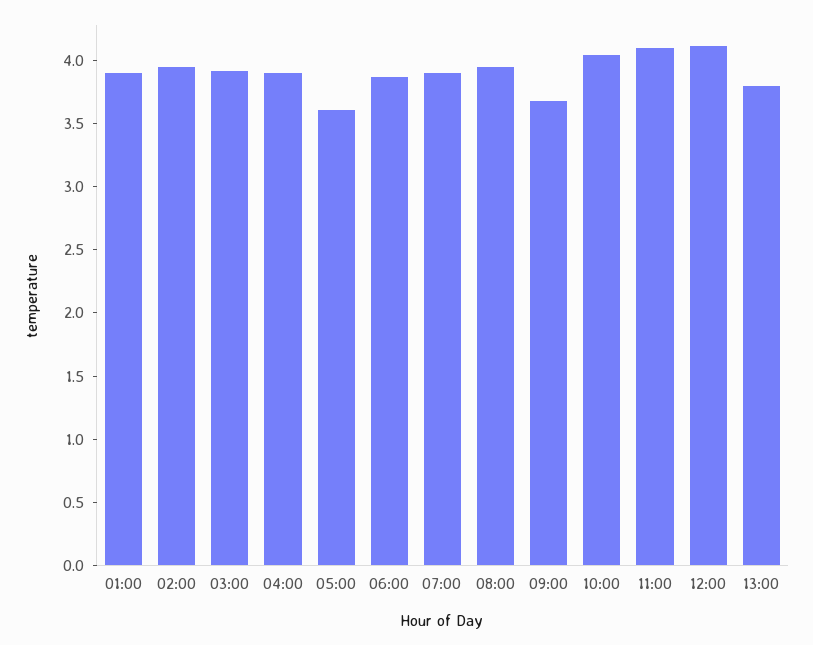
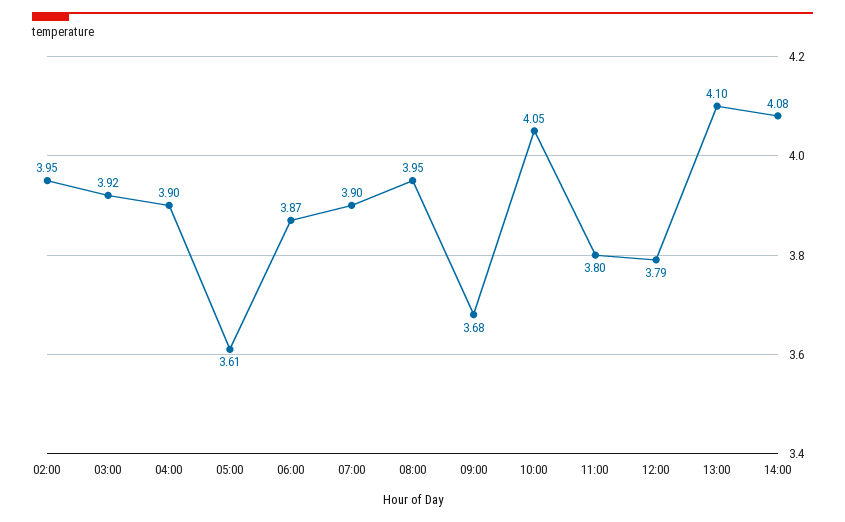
01:00: 3.9 -> none
11:00: 4.1 -> 3.8
12:00: 4.1 -> 3.79
13:00: 3.8 -> 4.1
14:00: none -> 4.08

